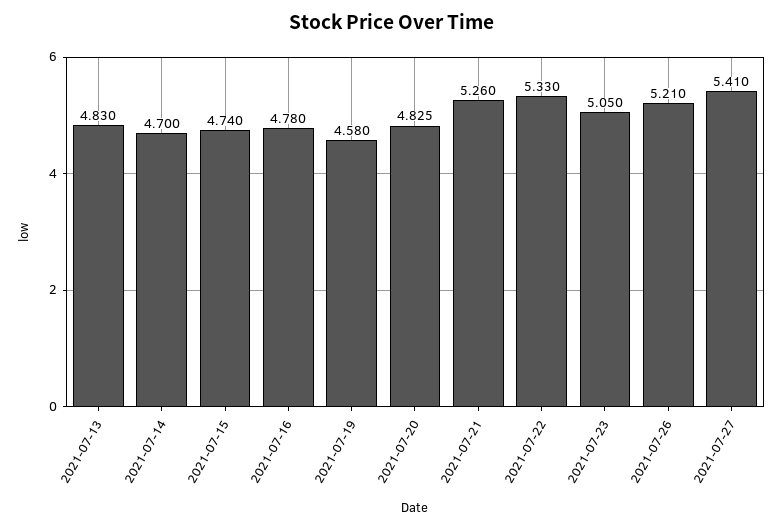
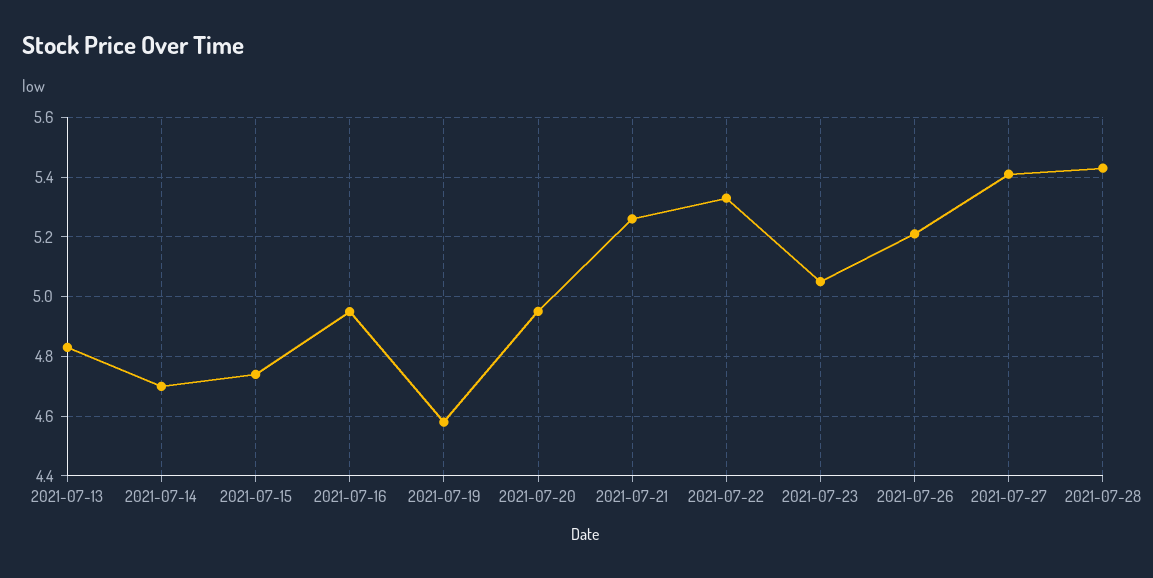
2021-07-16: 4.78 -> 4.95
2021-07-20: 4.825 -> 4.95
2021-07-28: none -> 5.425

